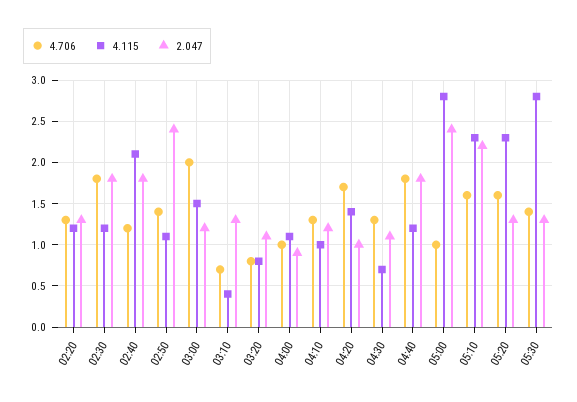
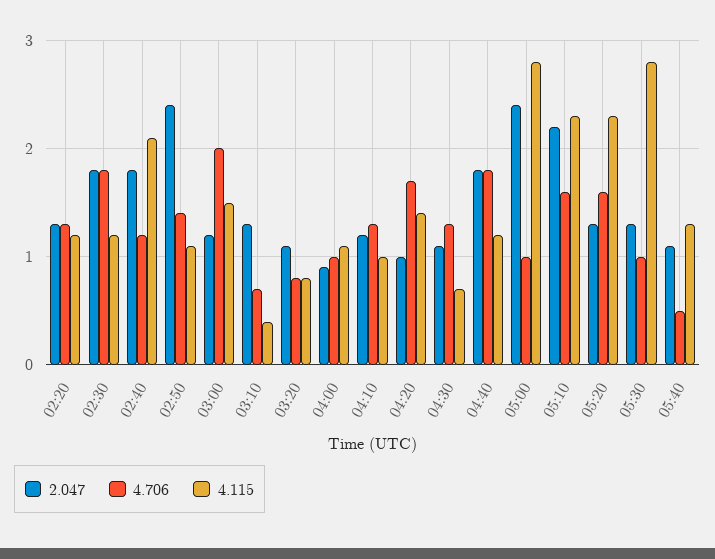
4.706, 05:30: 1.4 -> 1
2.047, 05:40: none -> 1.1
4.706, 05:40: none -> 0.5
4.115, 05:40: none -> 1.3

